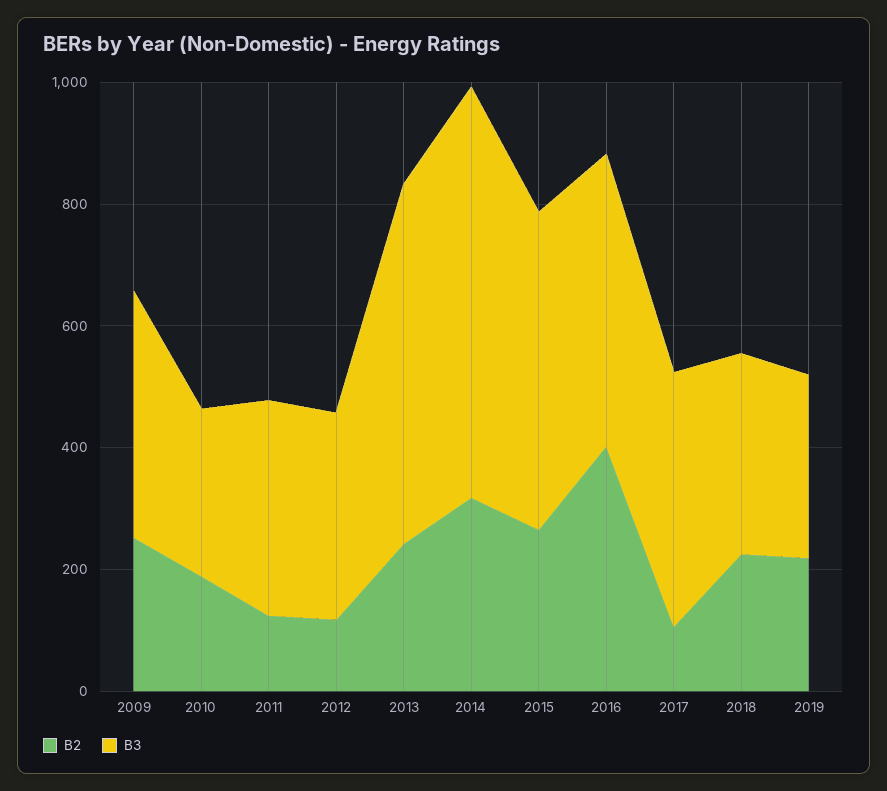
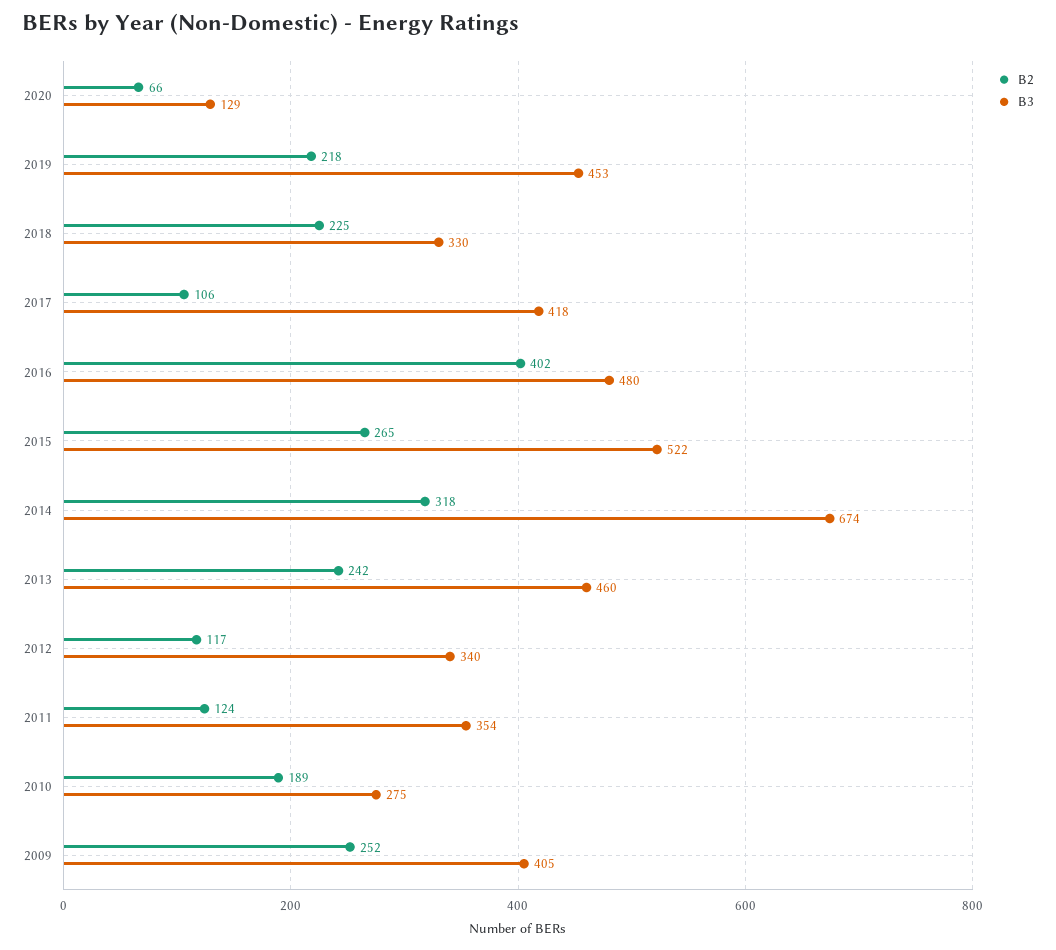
B3, 2013: 600 -> 460
B3, 2019: 300 -> 453
B2, 2020: none -> 66
B3, 2020: none -> 129

